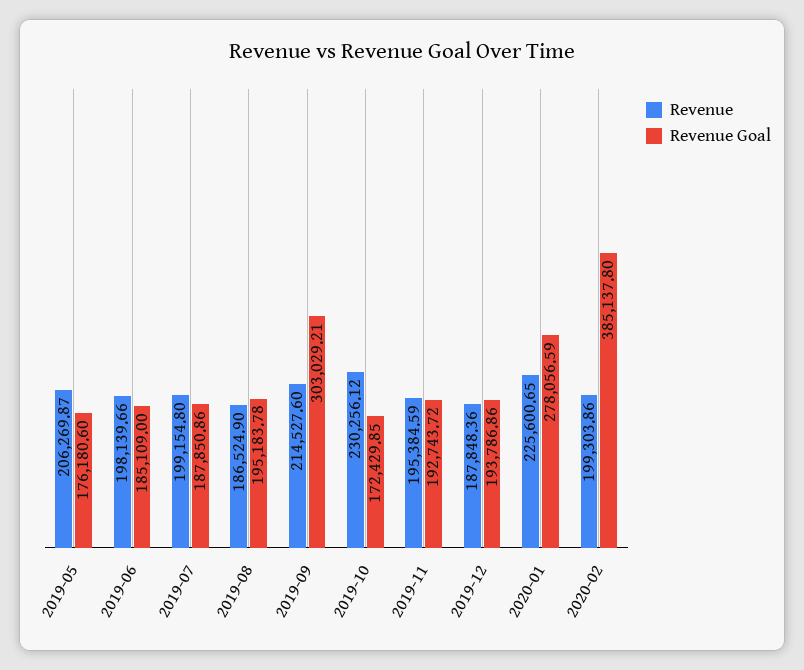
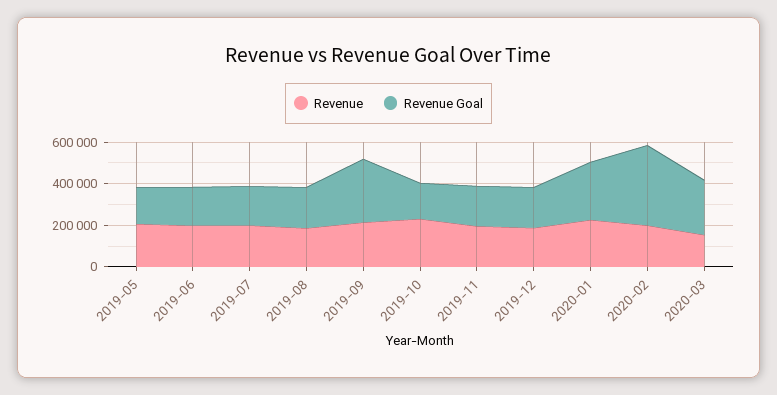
Revenue, 2020-03: none -> 150000
Revenue Goal, 2020-03: none -> 250000

